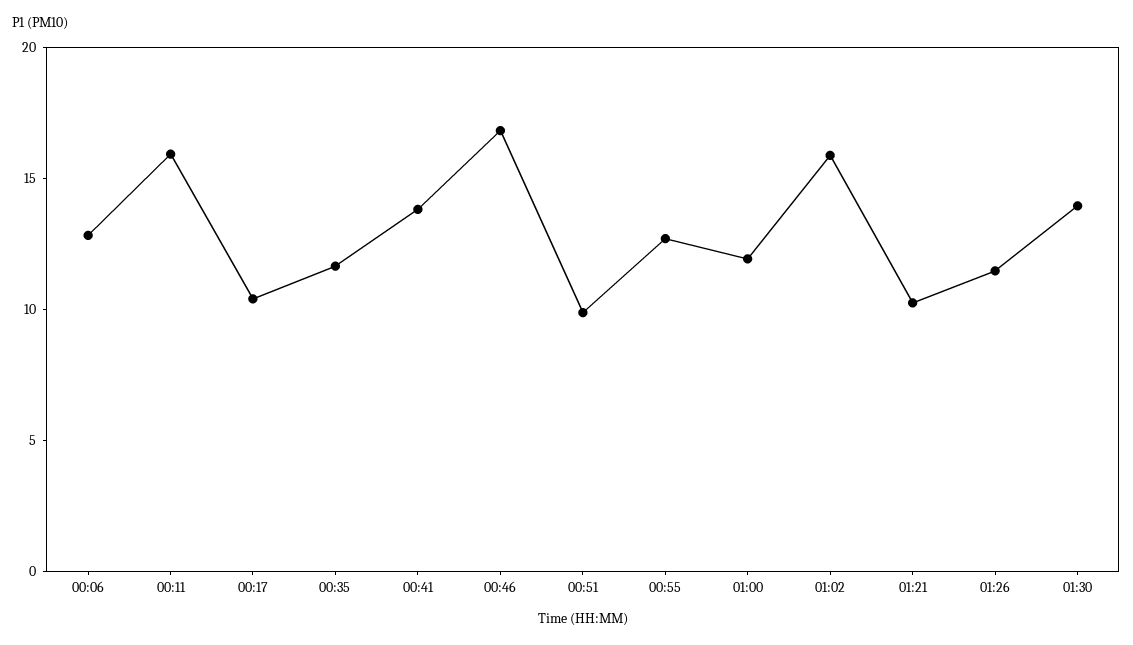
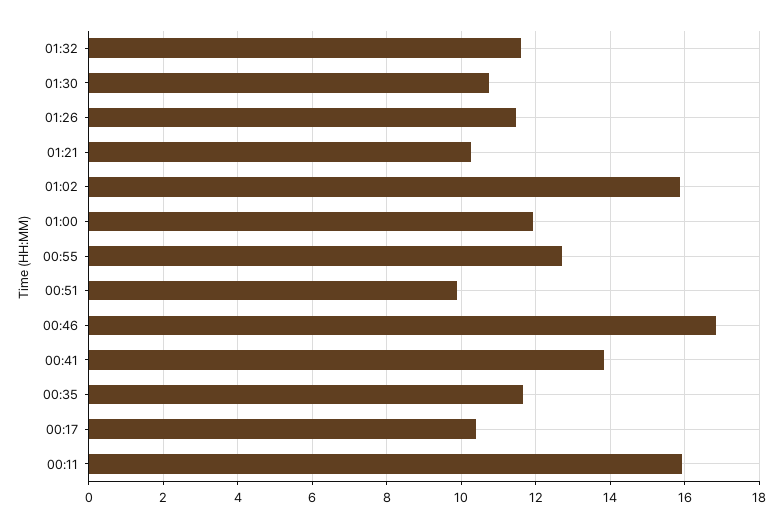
00:06: 13 -> none
01:30: 14 -> 10.8
01:32: none -> 11.6

